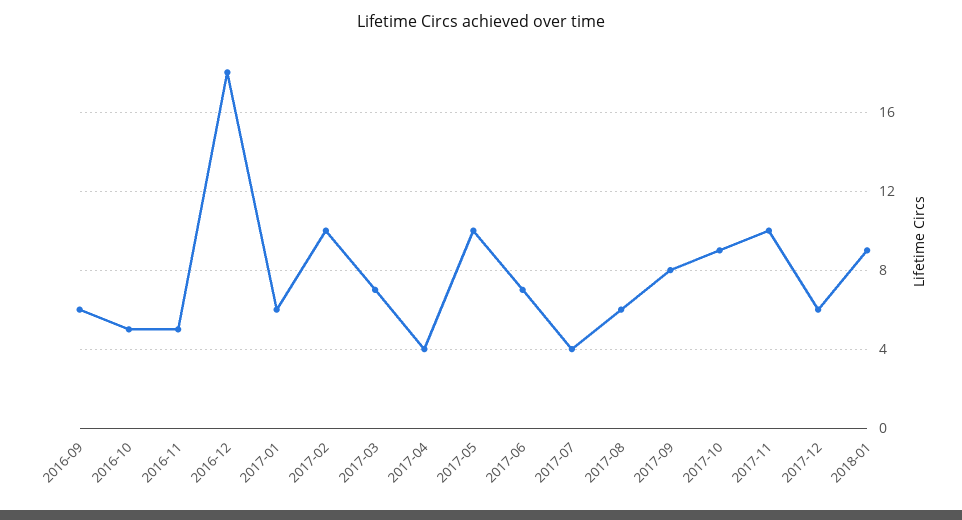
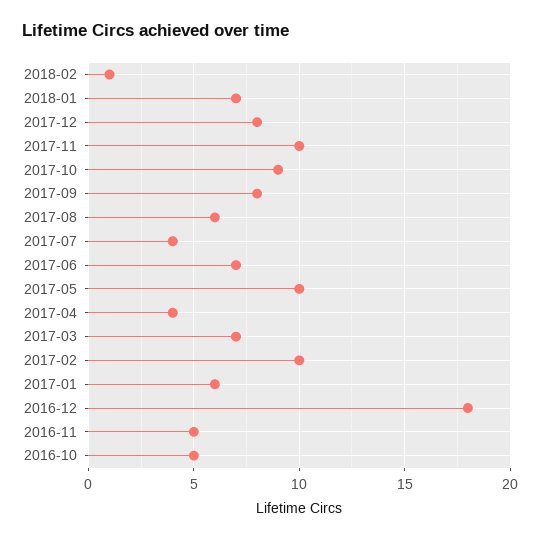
2016-09: 6 -> none
2017-12: 6 -> 8
2018-01: 9 -> 7
2018-02: none -> 1

